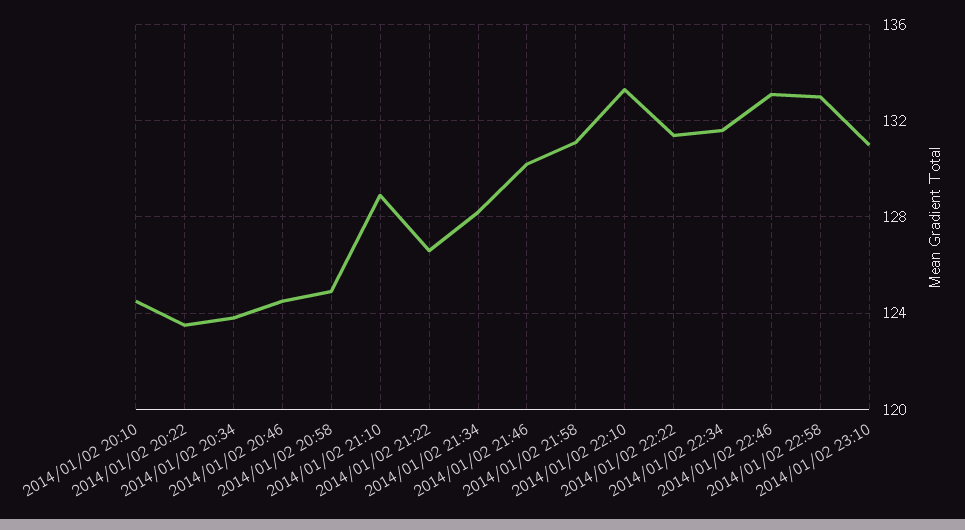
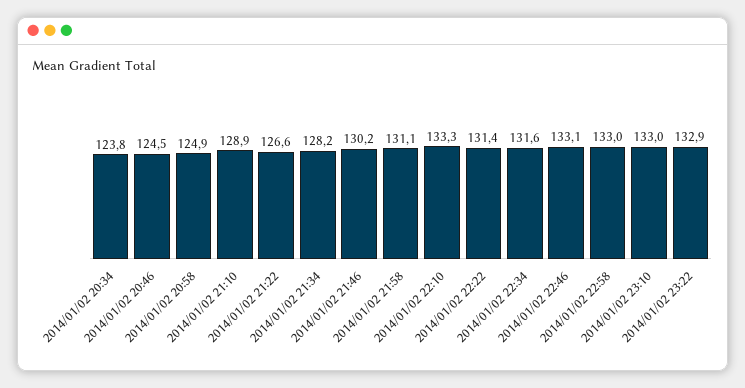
2014/01/02 20:10: 124.5 -> none
2014/01/02 20:22: 123.5 -> none
2014/01/02 23:10: 131 -> 133
2014/01/02 23:22: none -> 132.9

